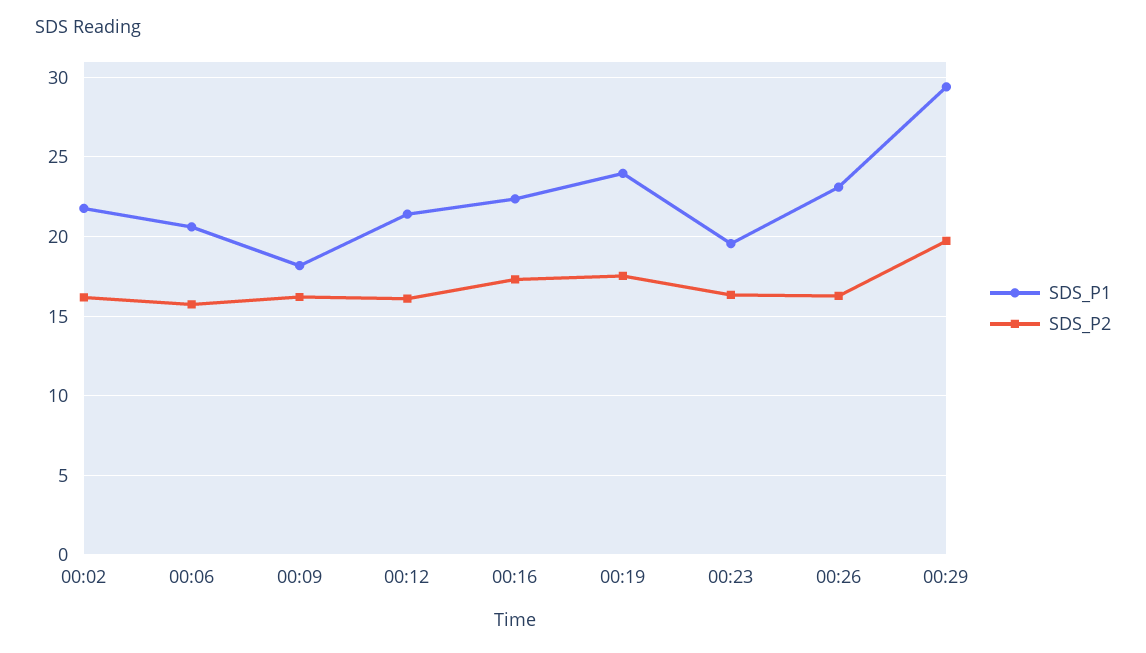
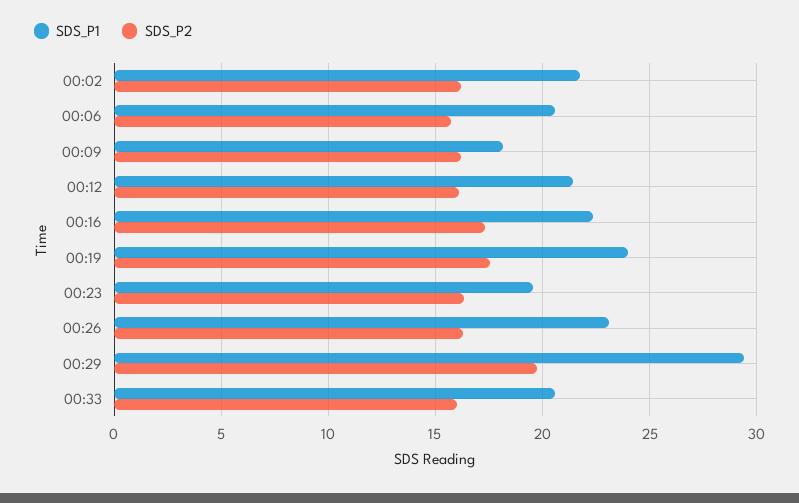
SDS_P1, 00:33: none -> 20.5
SDS_P2, 00:33: none -> 16

